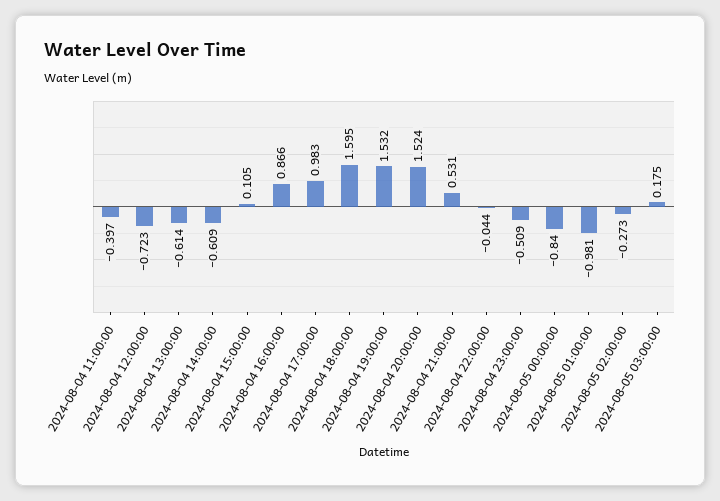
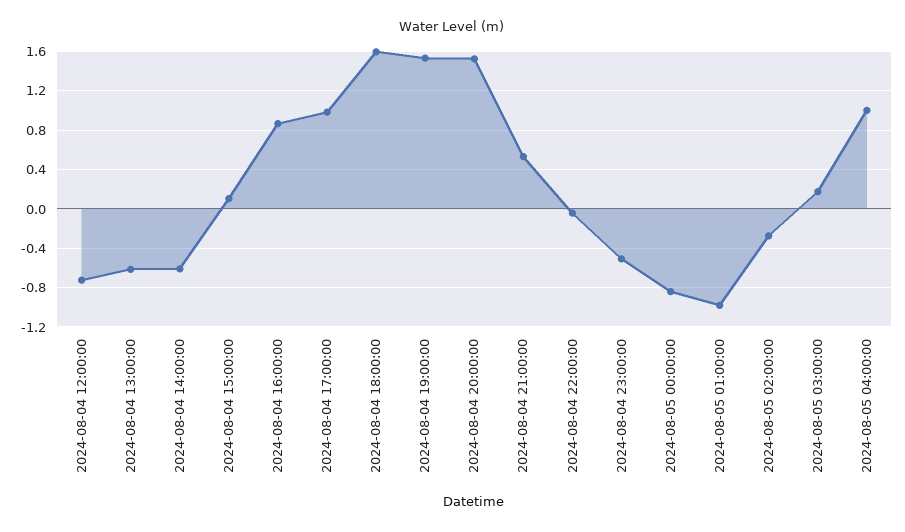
2024-08-04 11:00:00: -0.397 -> none
2024-08-05 04:00:00: none -> 1

